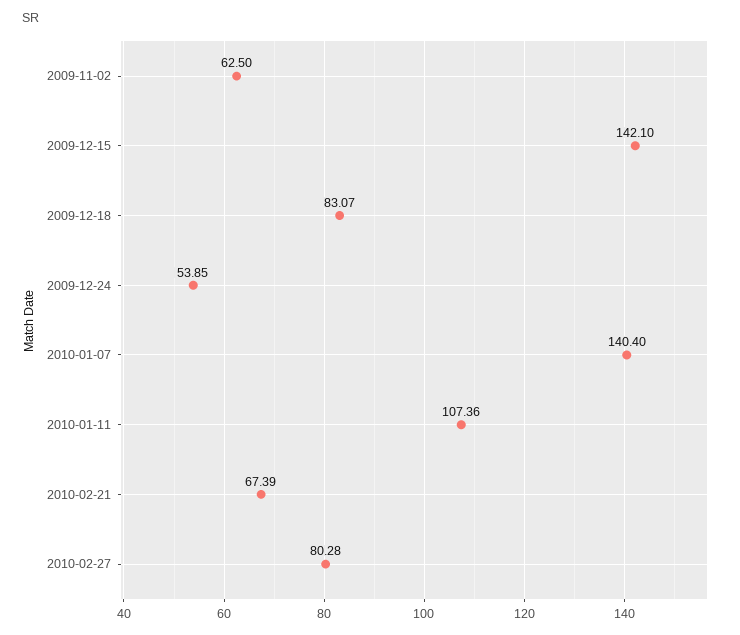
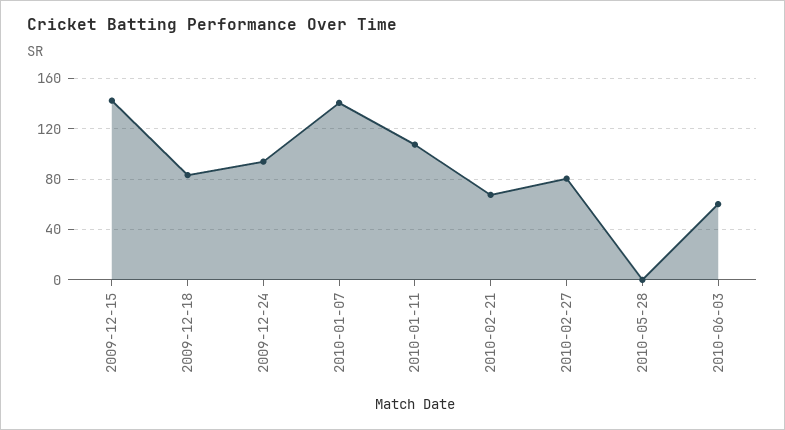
2009-11-02: 62.5 -> none
2009-12-24: 53.85 -> 95
2010-05-28: none -> 0
2010-06-03: none -> 60

